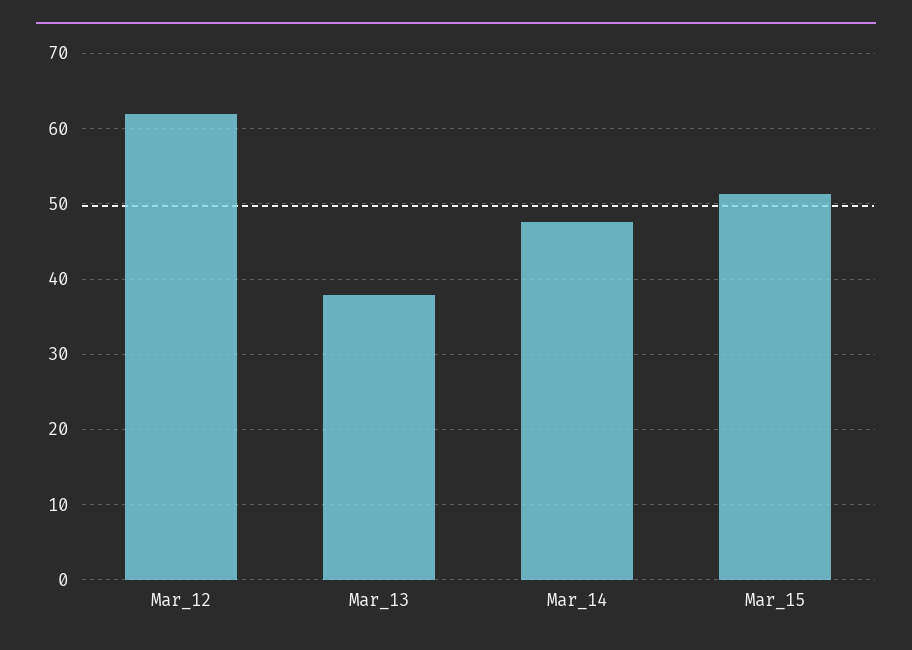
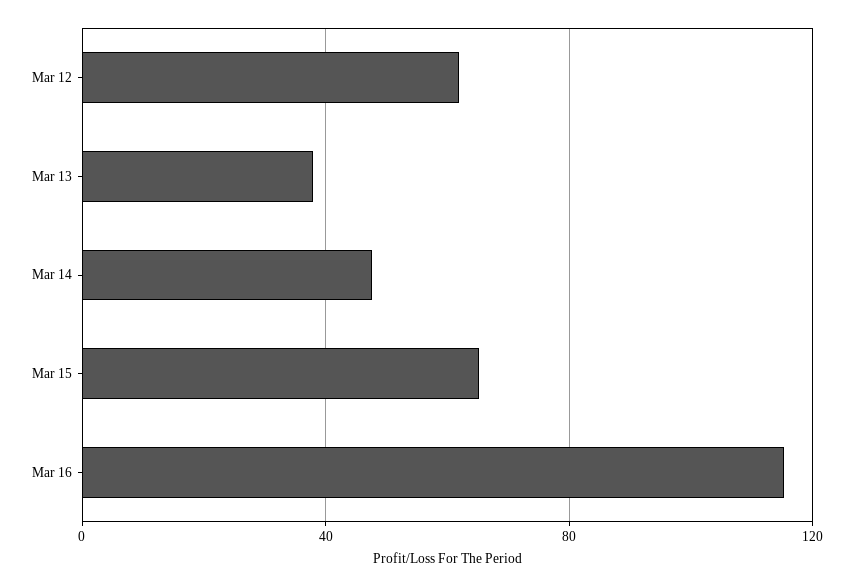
Mar_15: 51 -> 65
Mar 16: none -> 115

